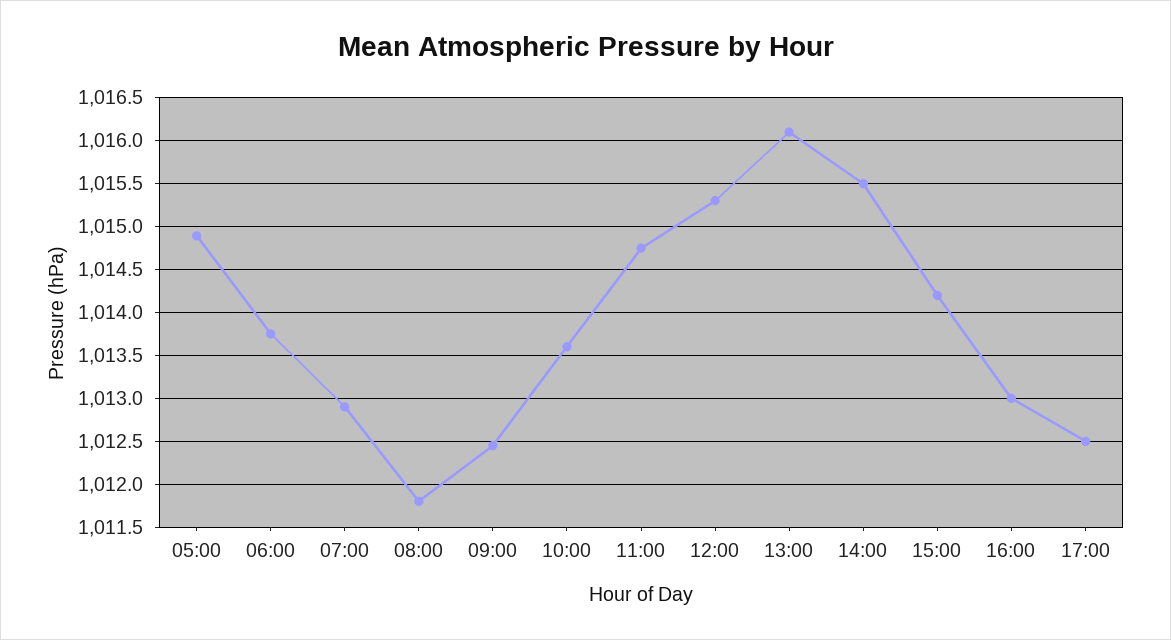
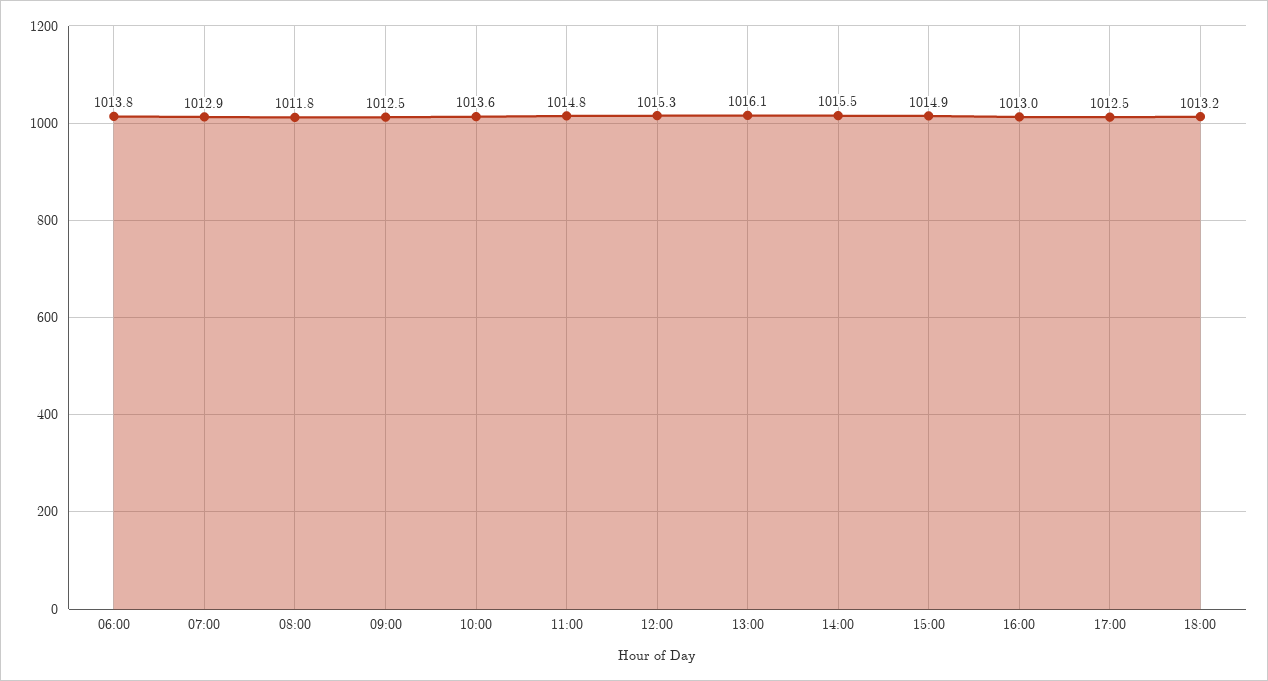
05:00: 1014.9 -> none
15:00: 1014.2 -> 1014.9
18:00: none -> 1013.2

